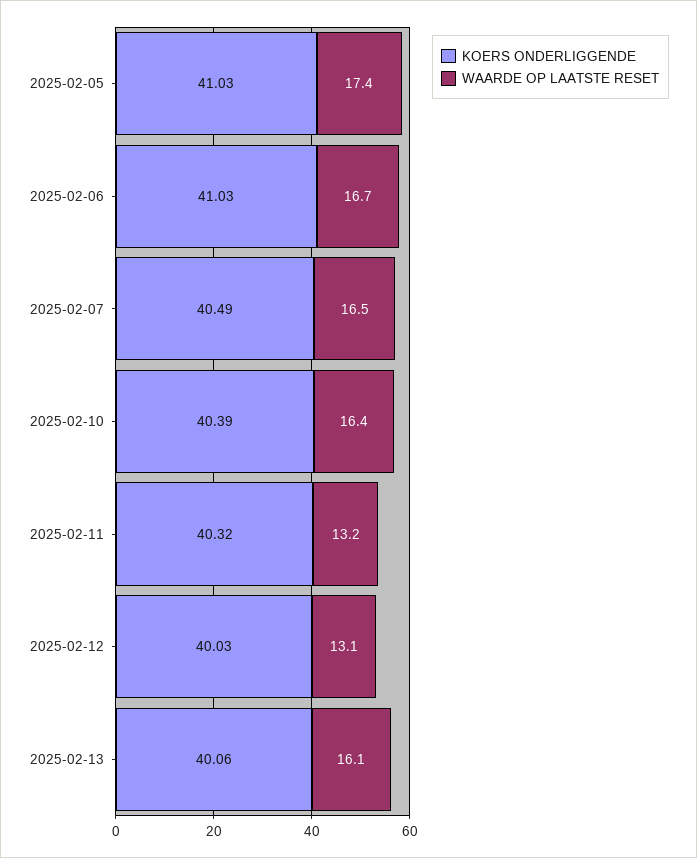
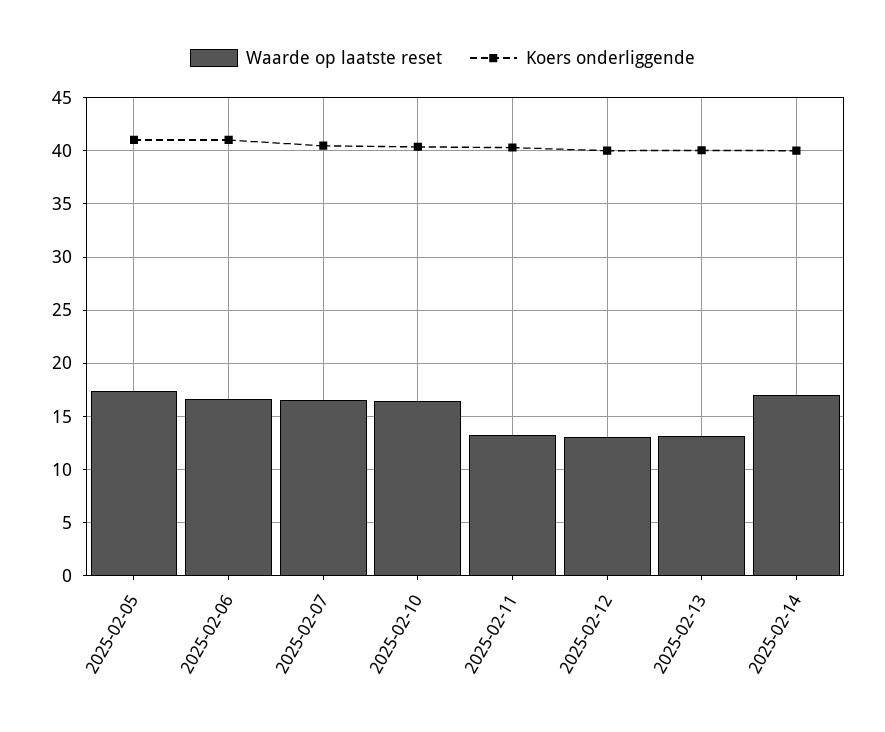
WAARDE OP LAATSTE RESET, 2025-02-13: 16.1 -> 13
WAARDE OP LAATSTE RESET, 2025-02-14: none -> 17
KOERS ONDERLIGGENDE, 2025-02-14: none -> 40

